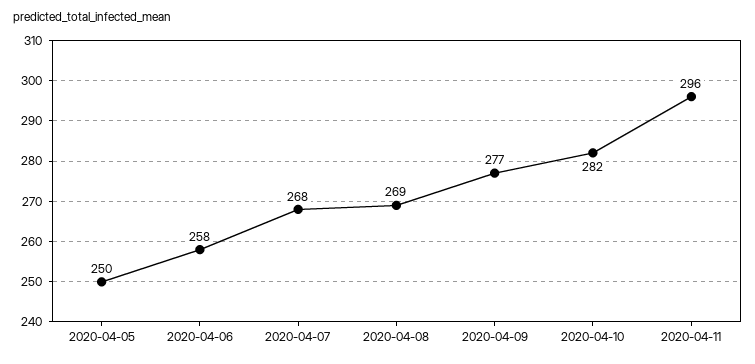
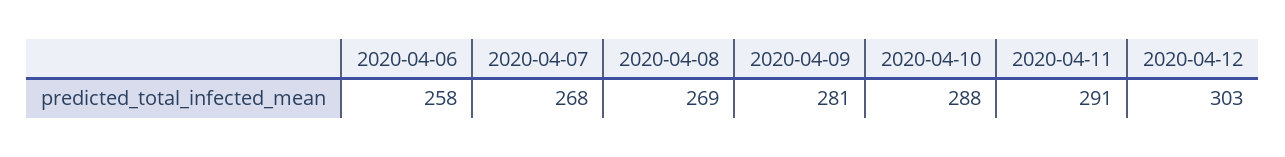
2020-04-05: 250 -> none
2020-04-09: 277 -> 281
2020-04-10: 282 -> 288
2020-04-11: 296 -> 291
2020-04-12: none -> 303

